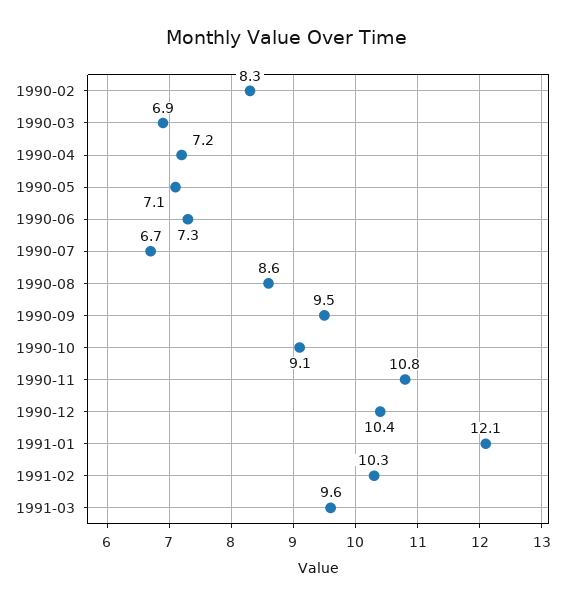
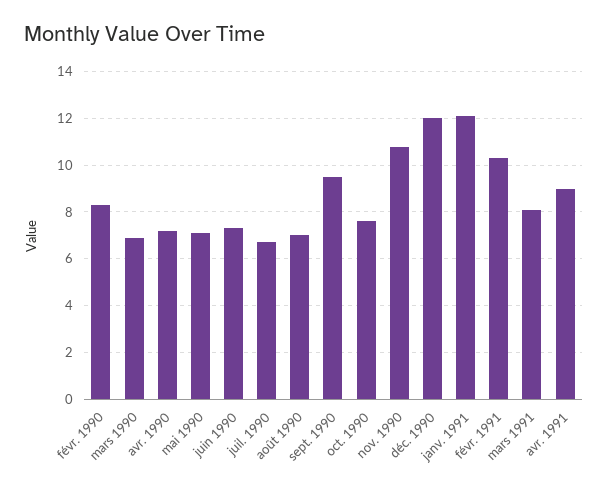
1990-08: 8.6 -> 7
1990-10: 9.1 -> 7.5
1990-12: 10.4 -> 12
1991-03: 9.6 -> 8
avr. 1991: none -> 9

